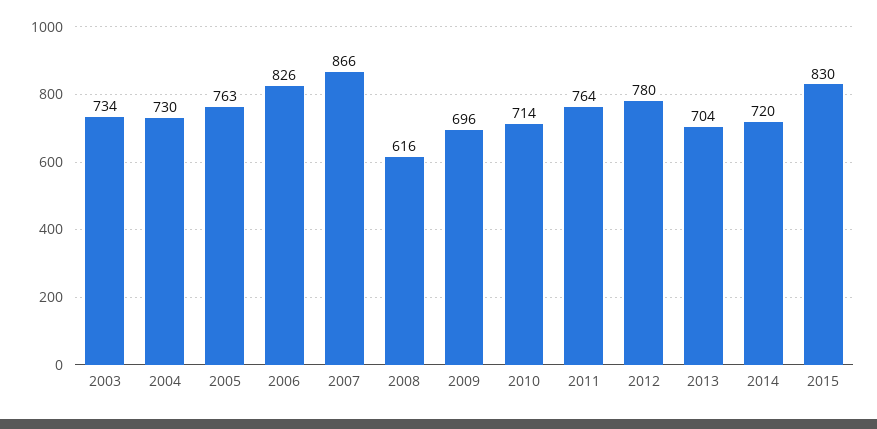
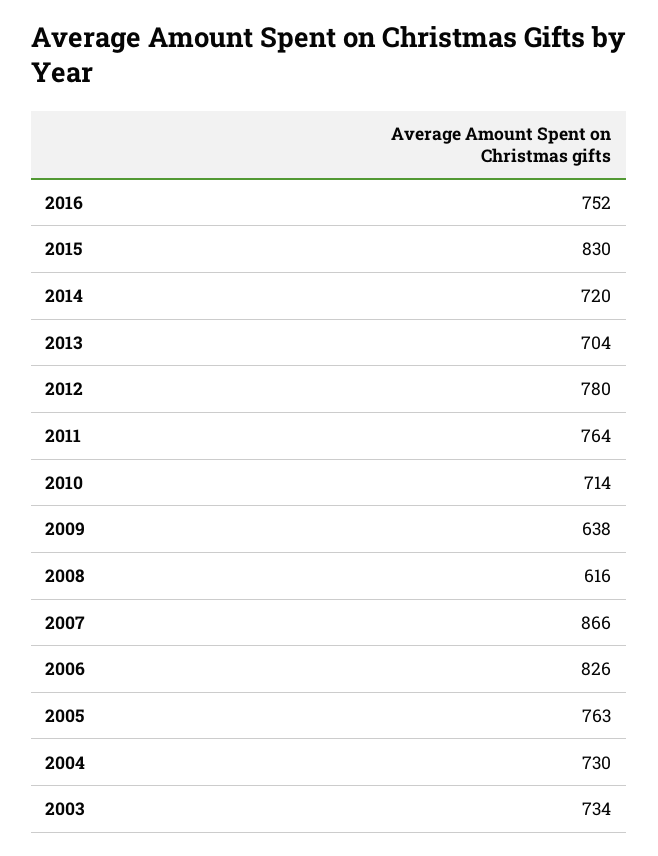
2009: 696 -> 638
2016: none -> 752

